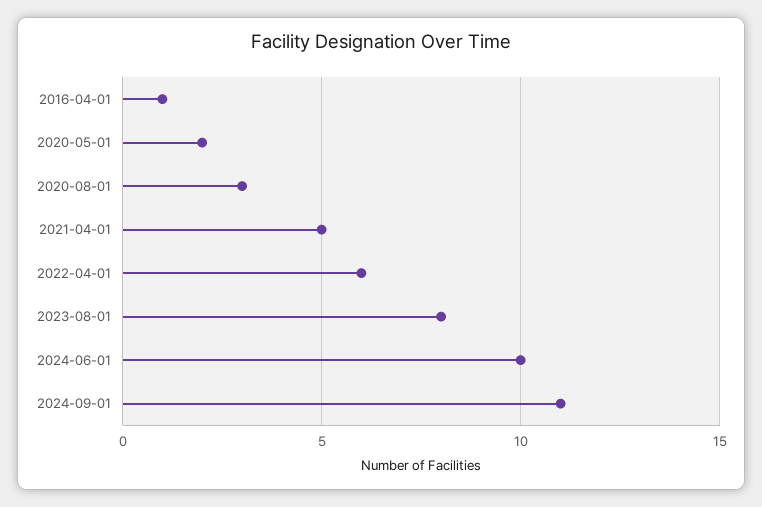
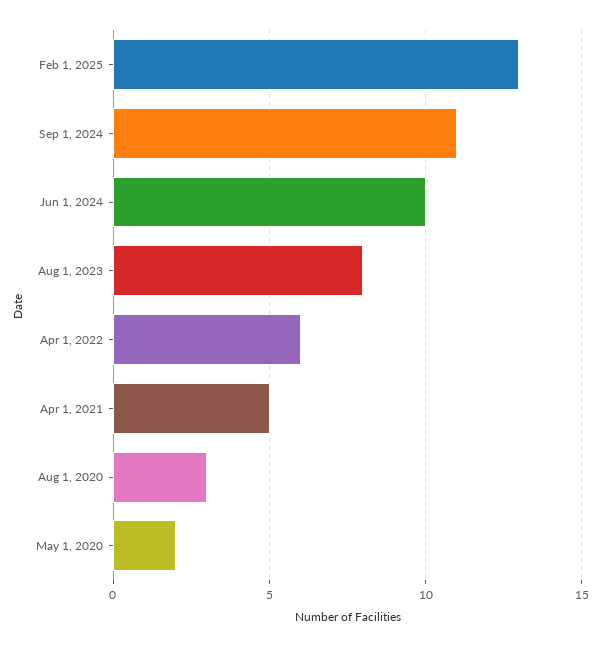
2016-04-01: 1 -> none
Feb 1, 2025: none -> 13

